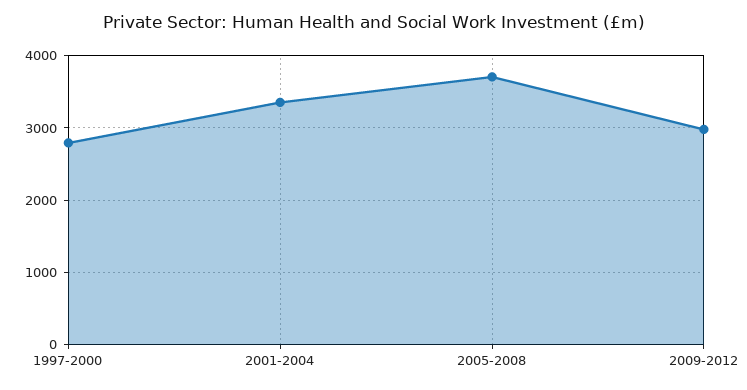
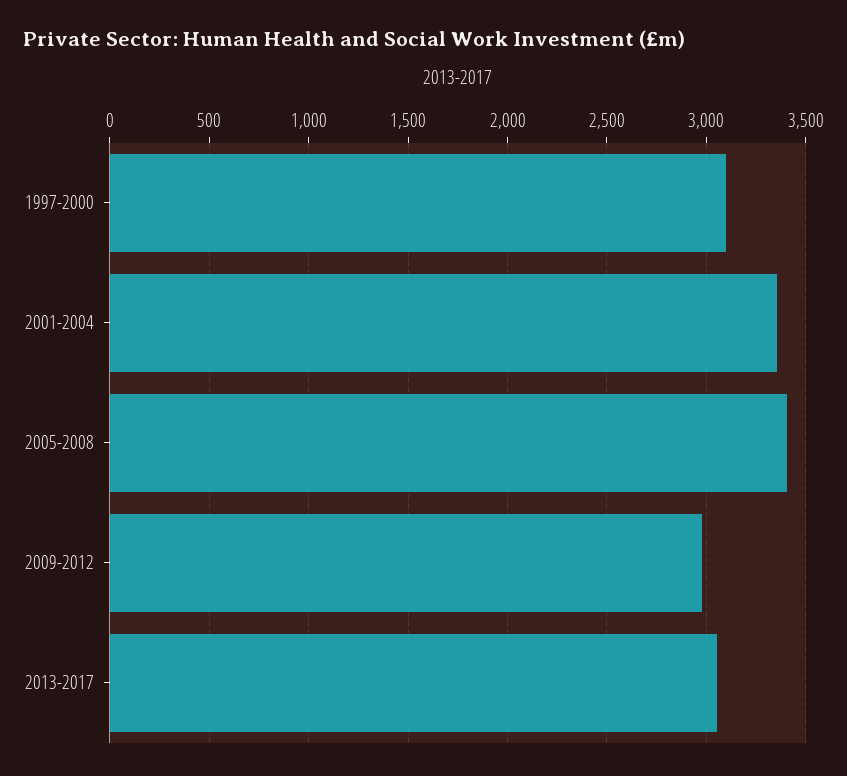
1997-2000: 2800 -> 3100
2005-2008: 3700 -> 3400
2013-2017: none -> 3050

